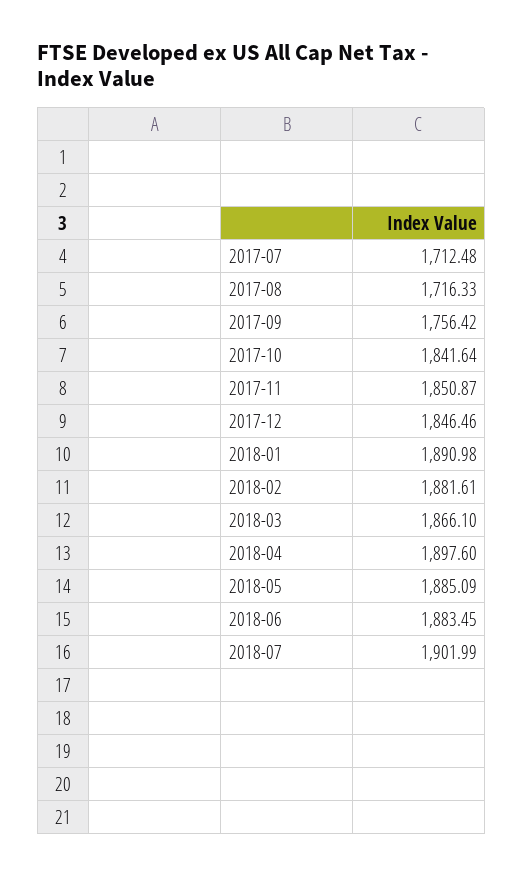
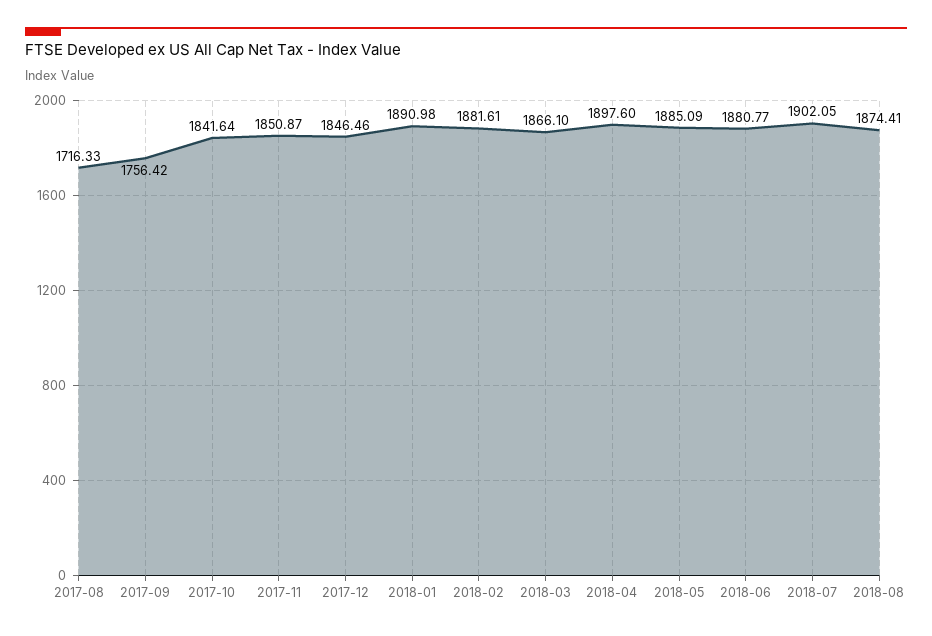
2017-07: 1712.48 -> none
2018-06: 1883.45 -> 1880.77
2018-07: 1901.99 -> 1902.05
2018-08: none -> 1874.41

